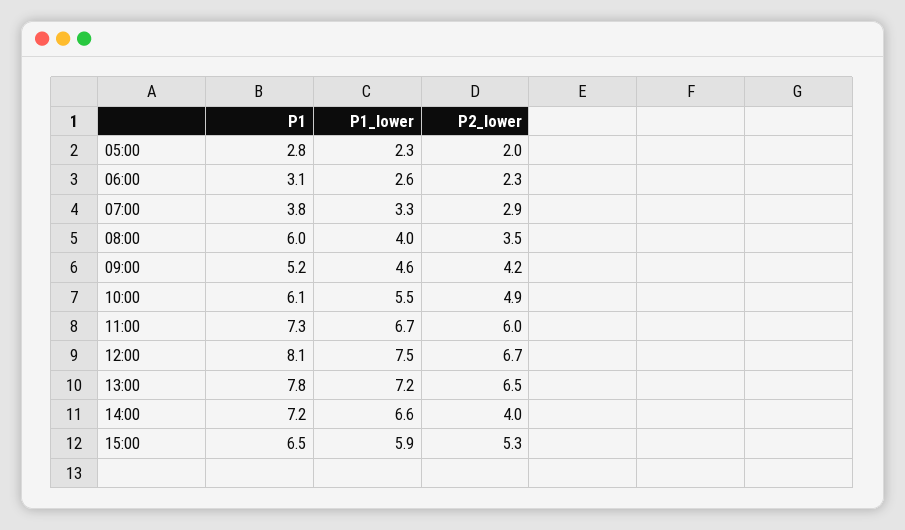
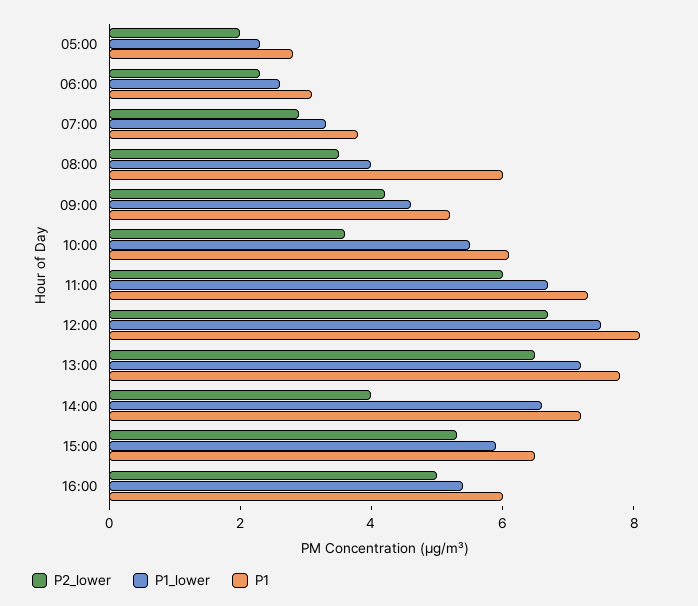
P2_lower, 10:00: 4.9 -> 3.5
P2_lower, 16:00: none -> 5
P1_lower, 16:00: none -> 5.5
P1, 16:00: none -> 6

